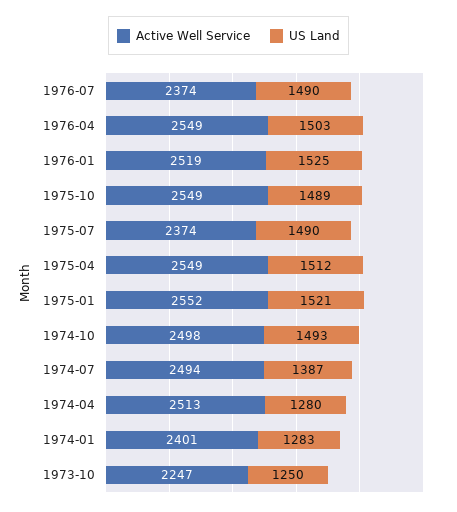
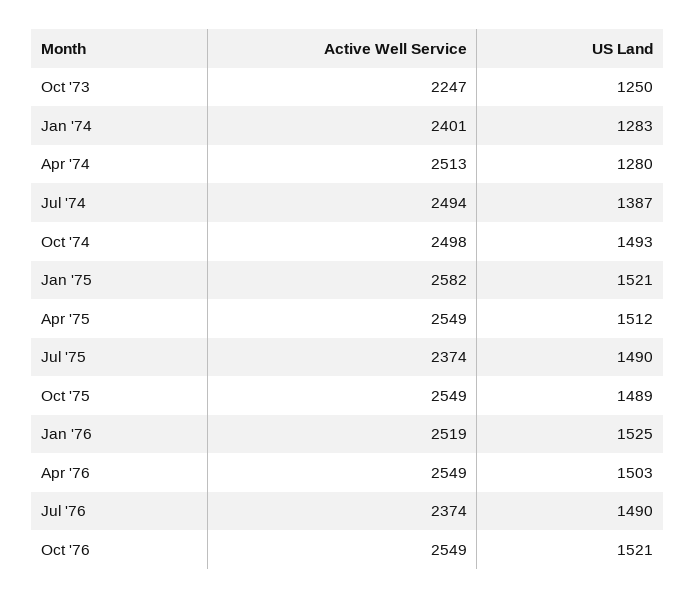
Active Well Service, 1975-01: 2552 -> 2582
Active Well Service, Oct '76: none -> 2549
US Land, Oct '76: none -> 1521

